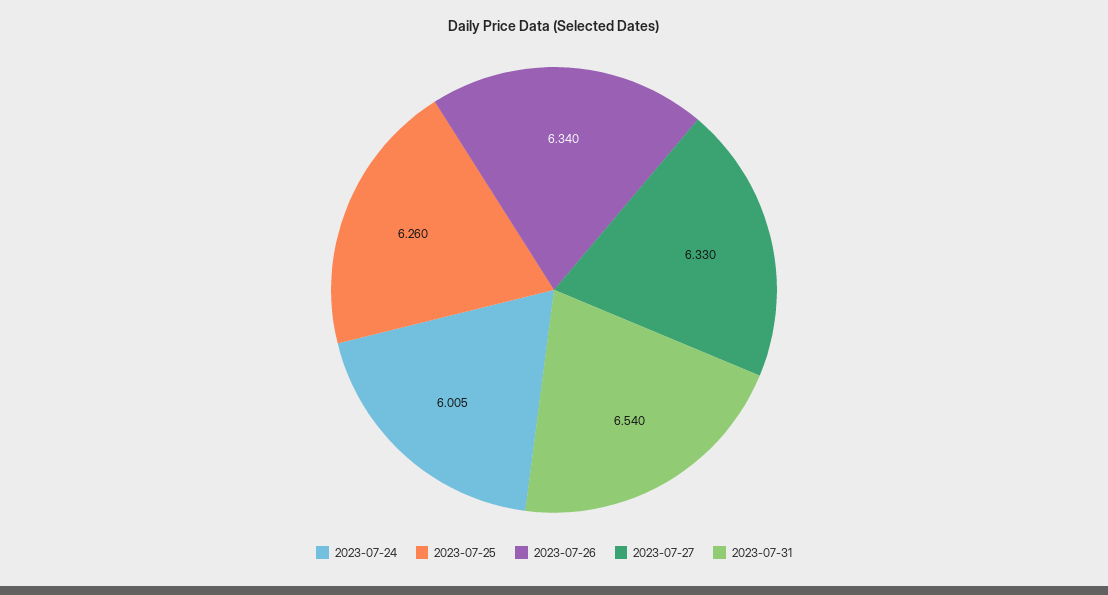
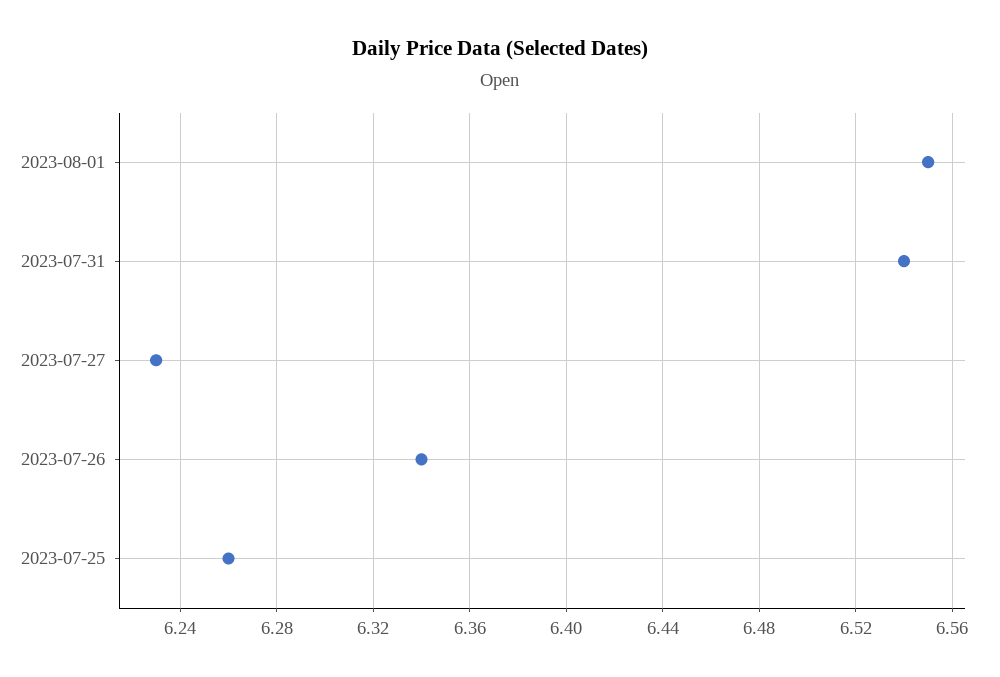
2023-07-24: 6.005 -> none
2023-07-27: 6.33 -> 6.23
2023-08-01: none -> 6.55

